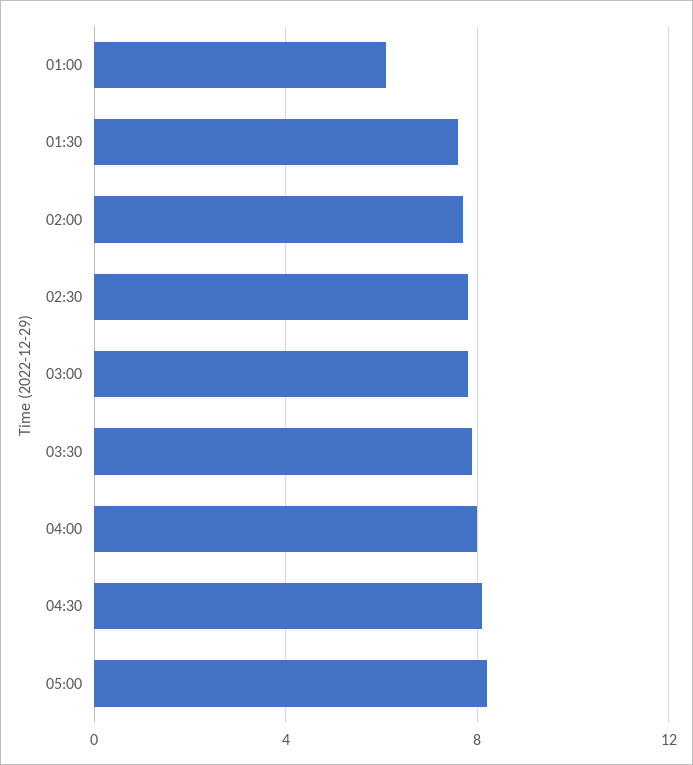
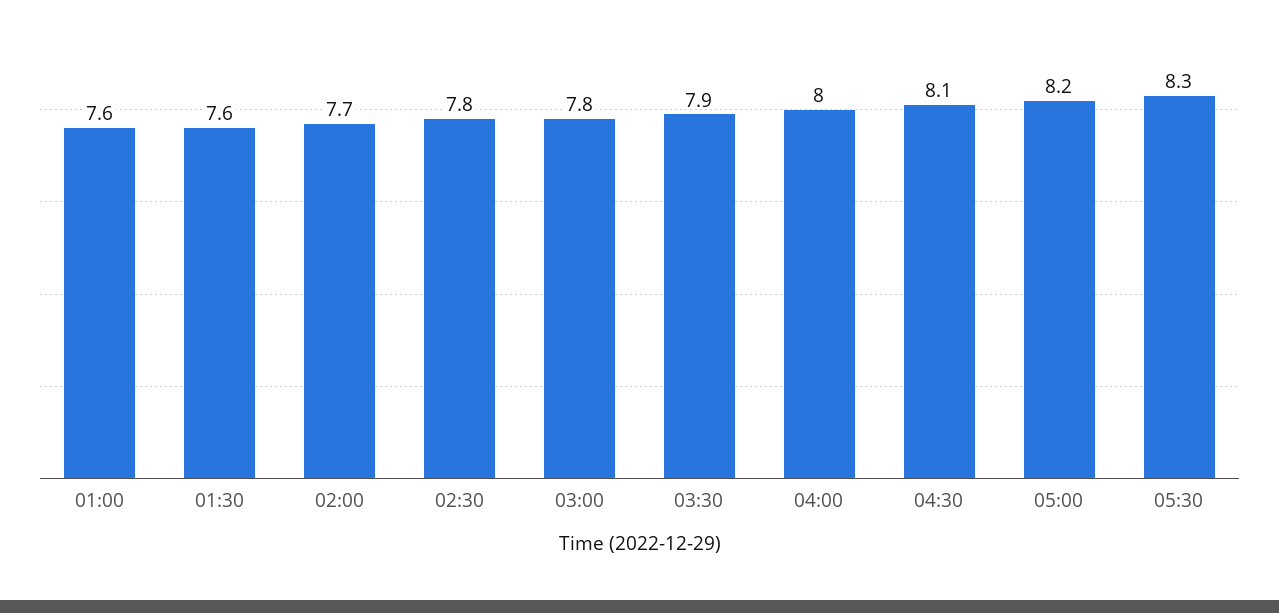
01:00: 6 -> 7.6
05:30: none -> 8.3

